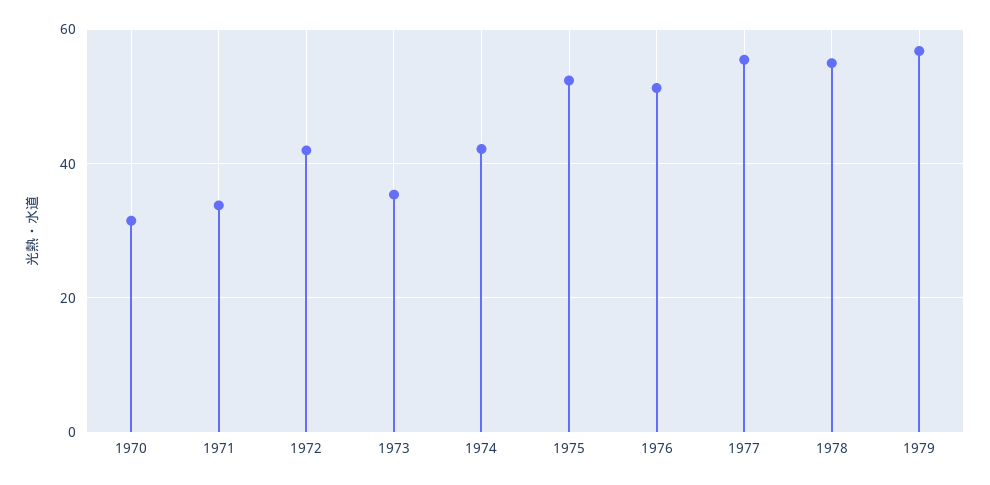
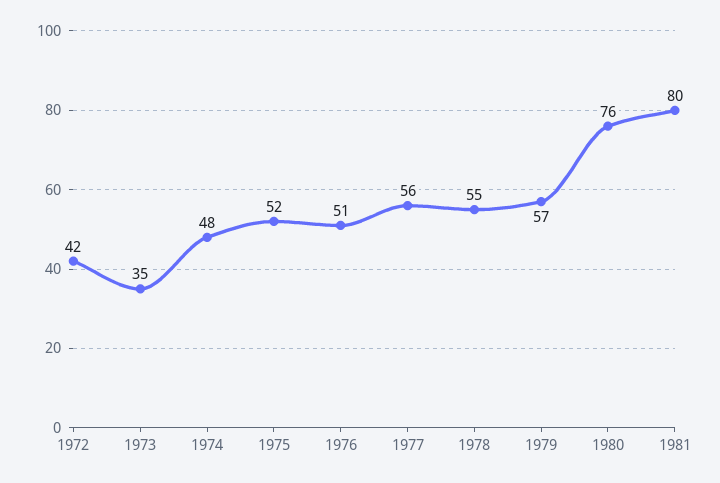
1970: 32 -> none
1971: 34 -> none
1974: 42 -> 48
1980: none -> 76
1981: none -> 80

